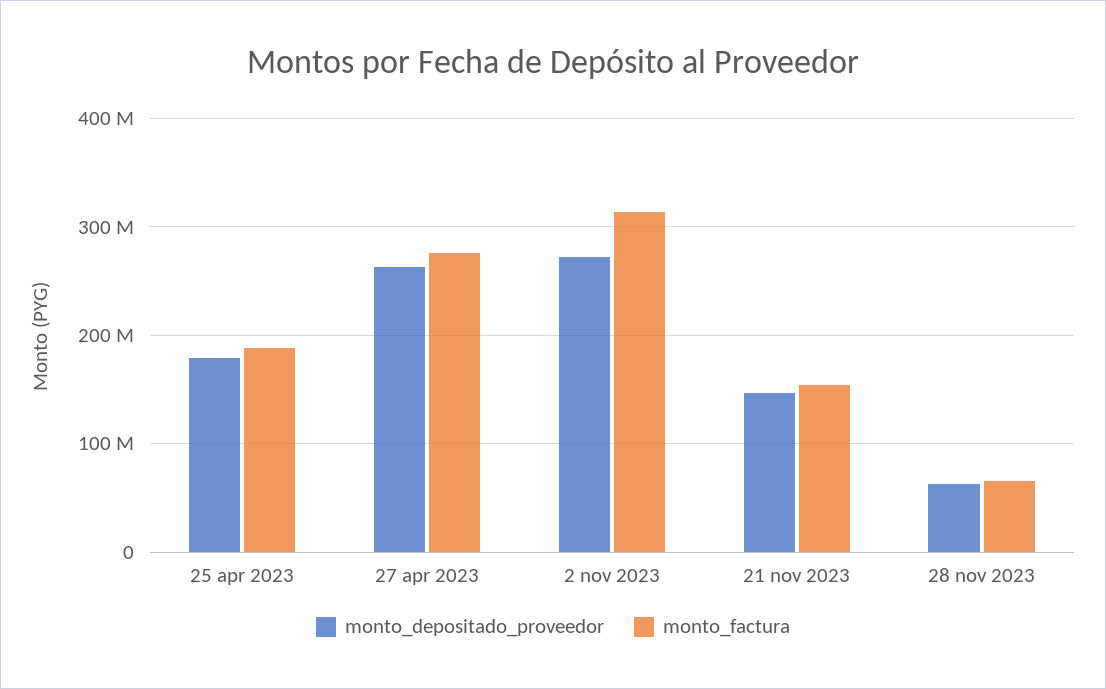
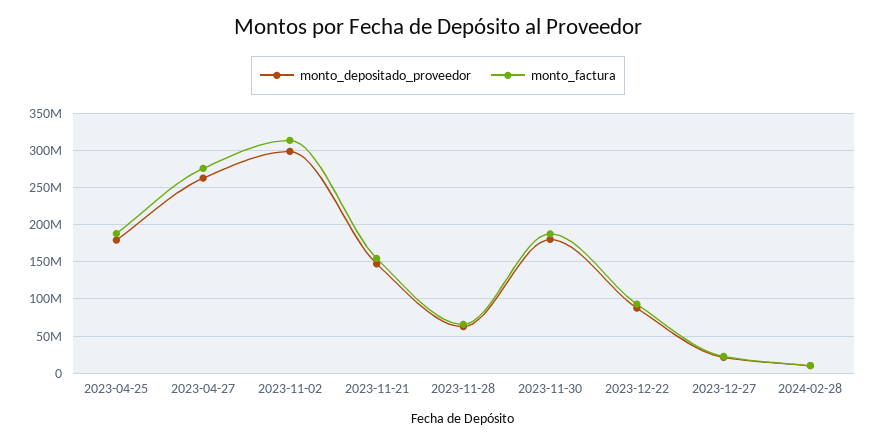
monto_depositado_proveedor, 2 nov 2023: 270000000 -> 300000000
monto_depositado_proveedor, 2023-11-30: none -> 180000000
monto_factura, 2023-11-30: none -> 190000000
monto_depositado_proveedor, 2023-12-22: none -> 90000000
monto_factura, 2023-12-22: none -> 90000000
monto_depositado_proveedor, 2023-12-27: none -> 20000000
monto_factura, 2023-12-27: none -> 20000000
monto_depositado_proveedor, 2024-02-28: none -> 10000000
monto_factura, 2024-02-28: none -> 10000000

